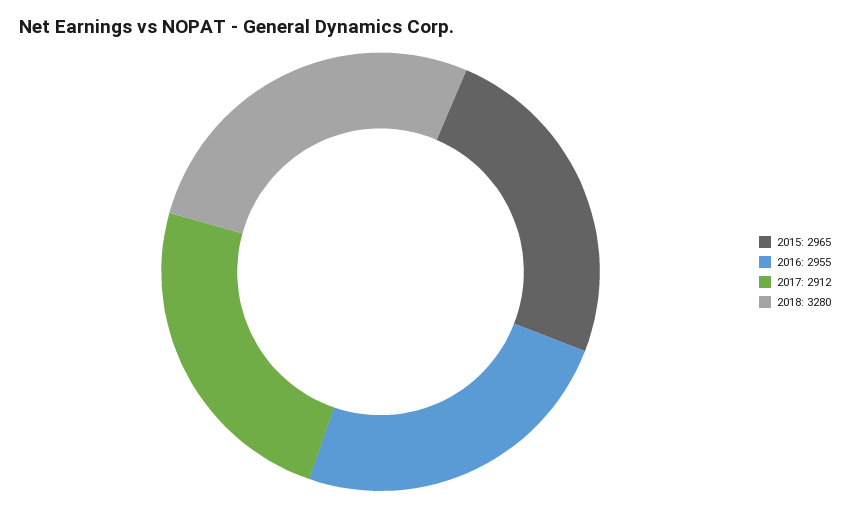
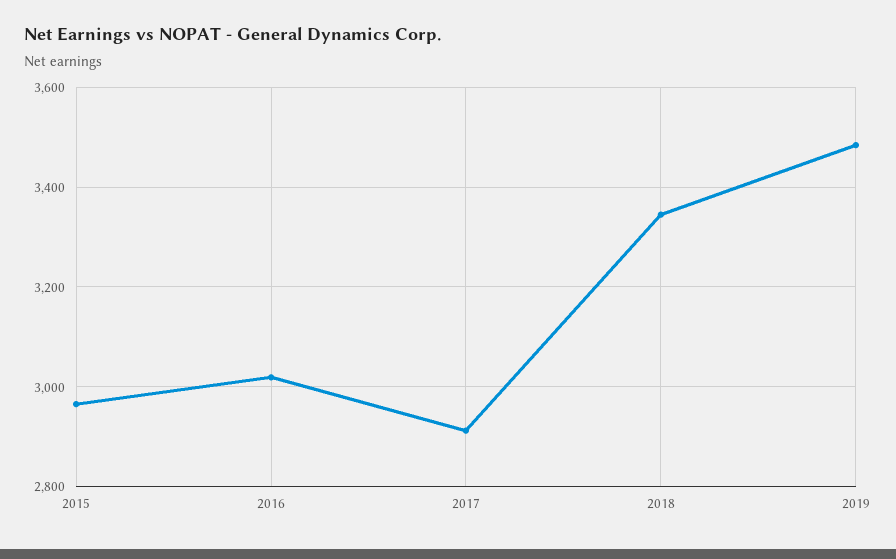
2016: 2955 -> 3020
2018: 3280 -> 3340
2019: none -> 3480

